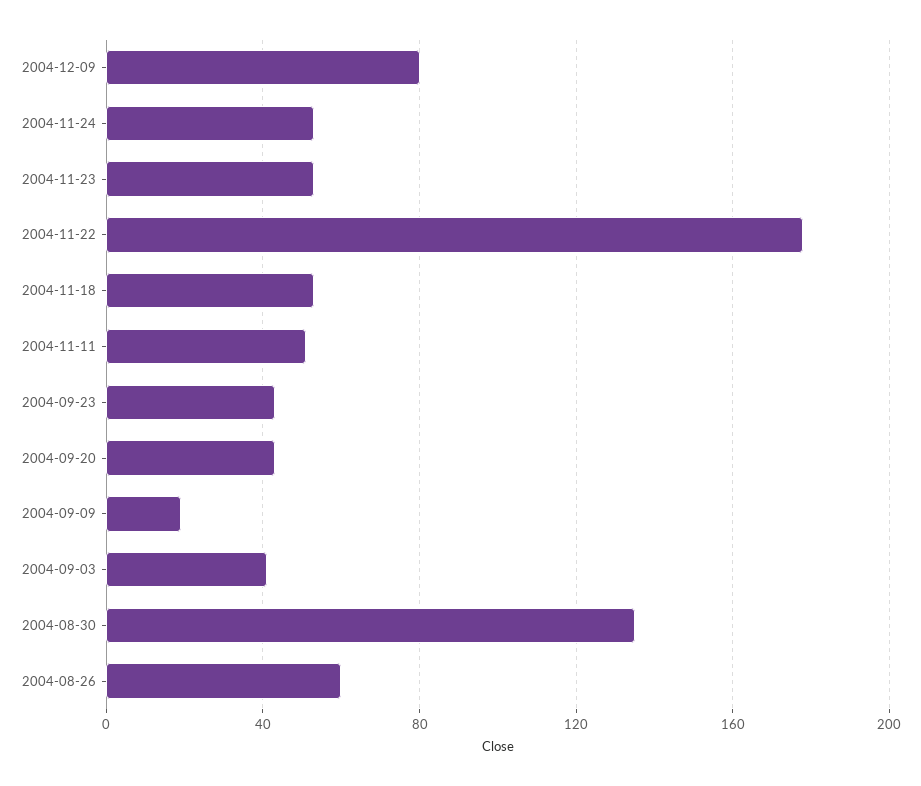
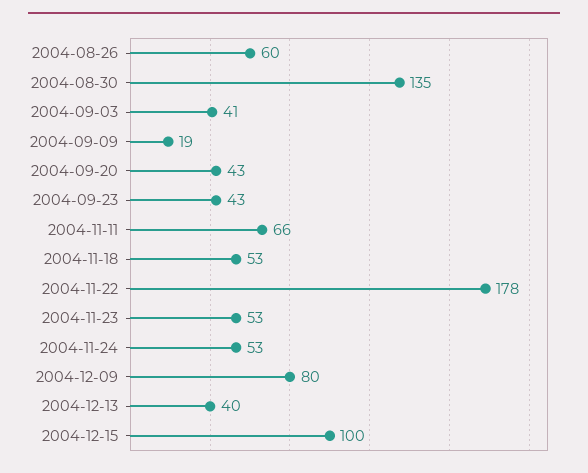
2004-11-11: 50 -> 66
2004-12-13: none -> 40
2004-12-15: none -> 100

